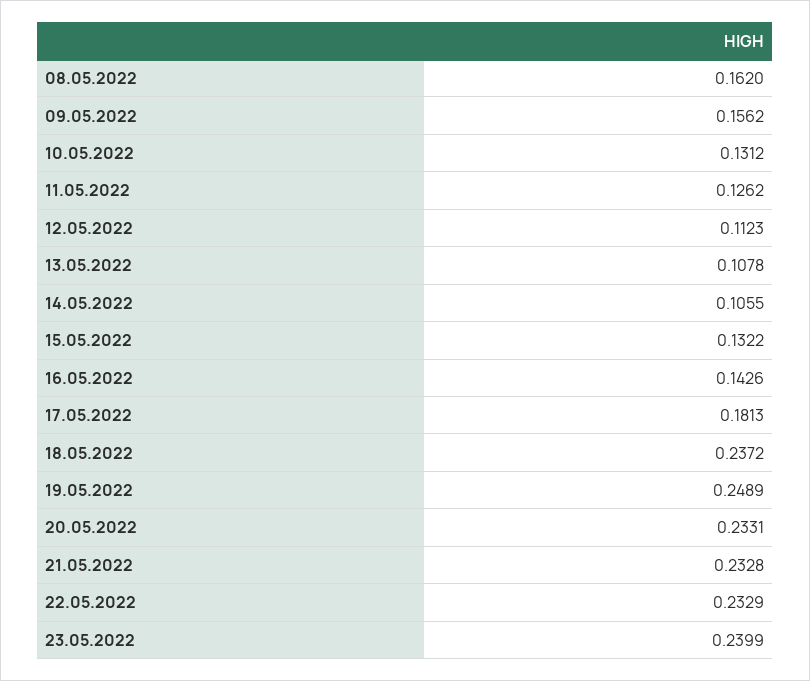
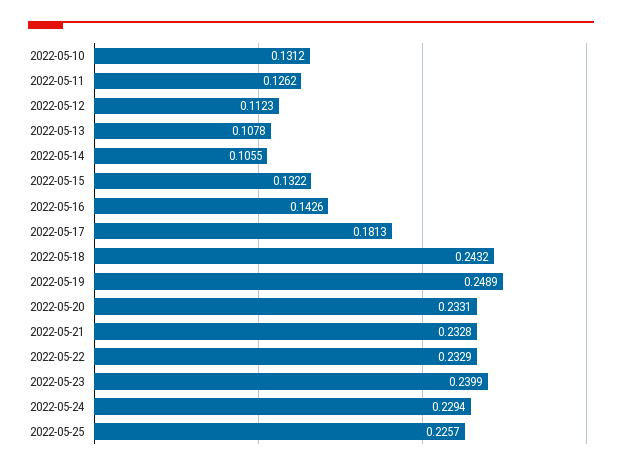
08.05.2022: 0.162 -> none
09.05.2022: 0.1562 -> none
18.05.2022: 0.2372 -> 0.2432
2022-05-24: none -> 0.2294
2022-05-25: none -> 0.2257

